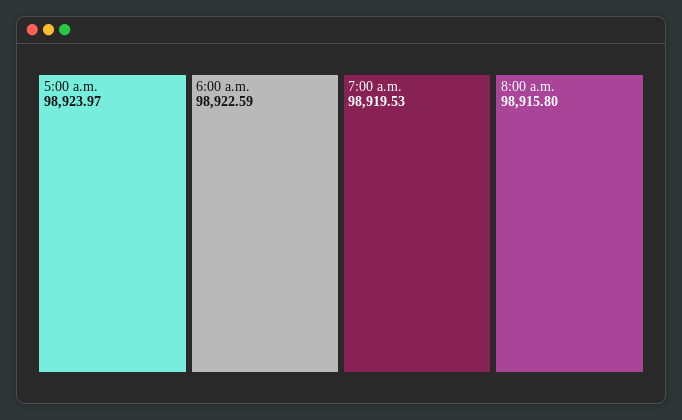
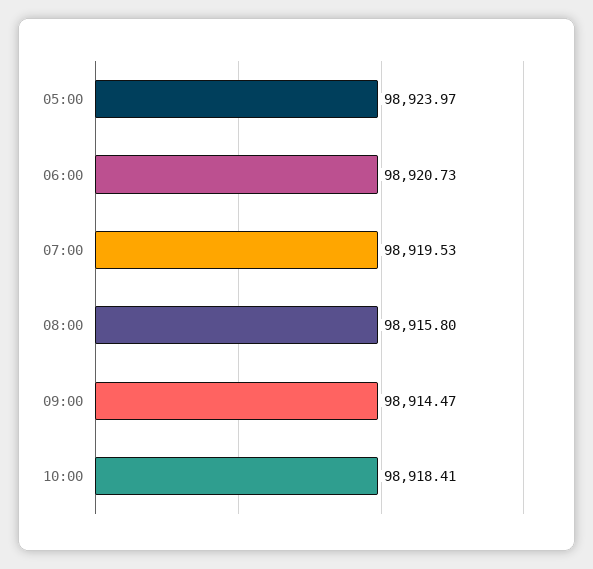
6:00 a.m.: 98922.59 -> 98920.73
09:00: none -> 98914.47
10:00: none -> 98918.41

